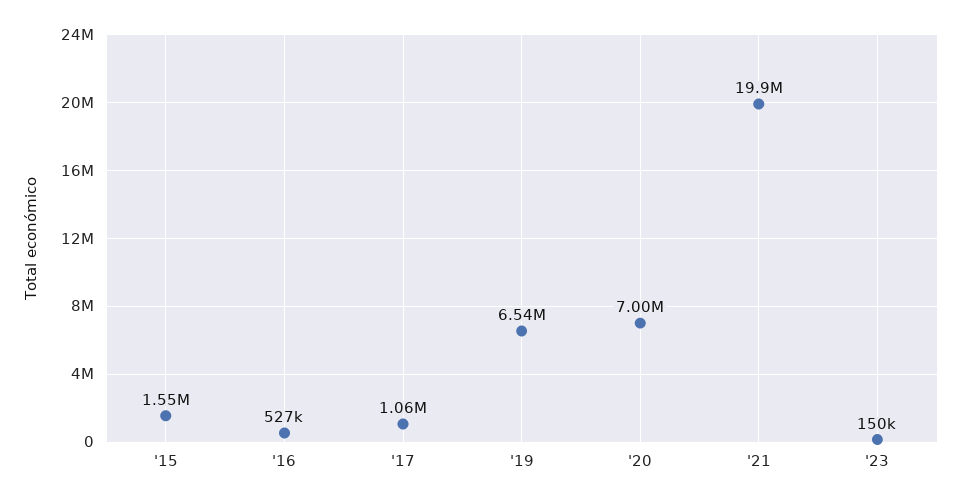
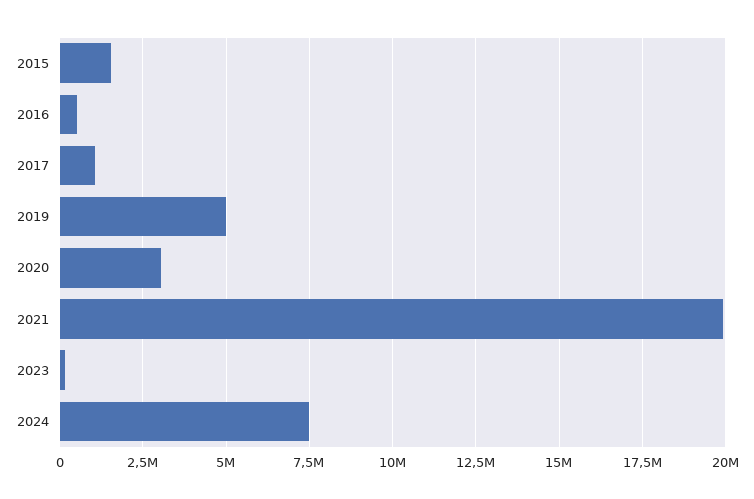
'19: 6540000 -> 5000000
'20: 7000000 -> 3000000
2024: none -> 7500000

